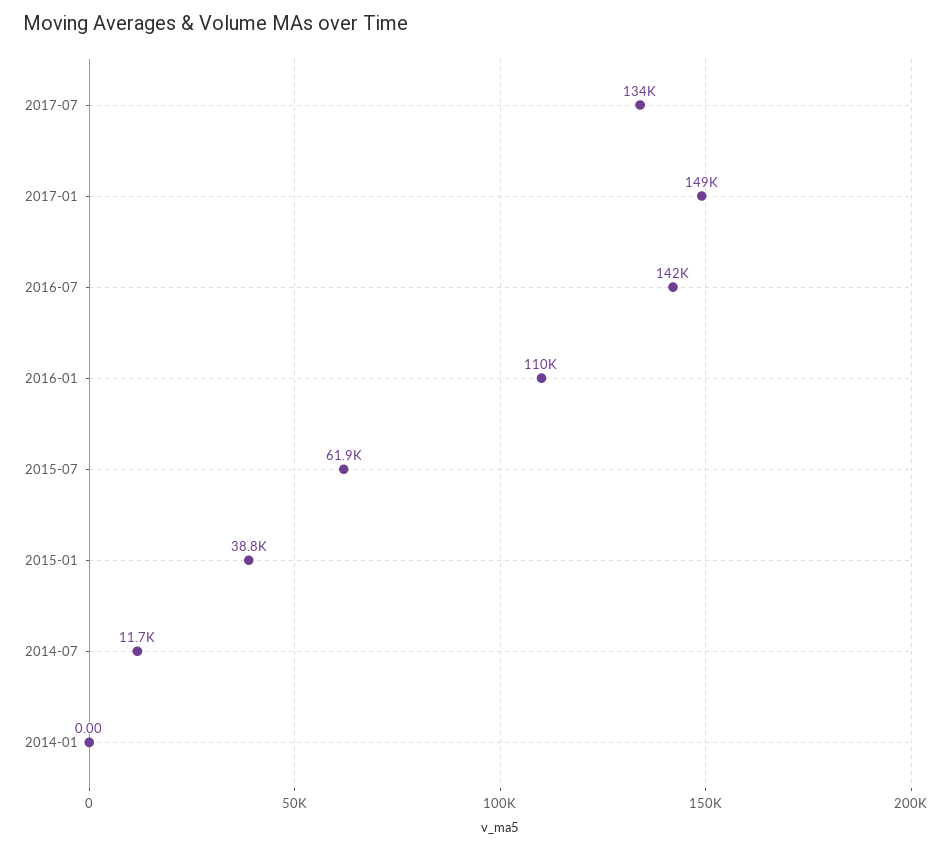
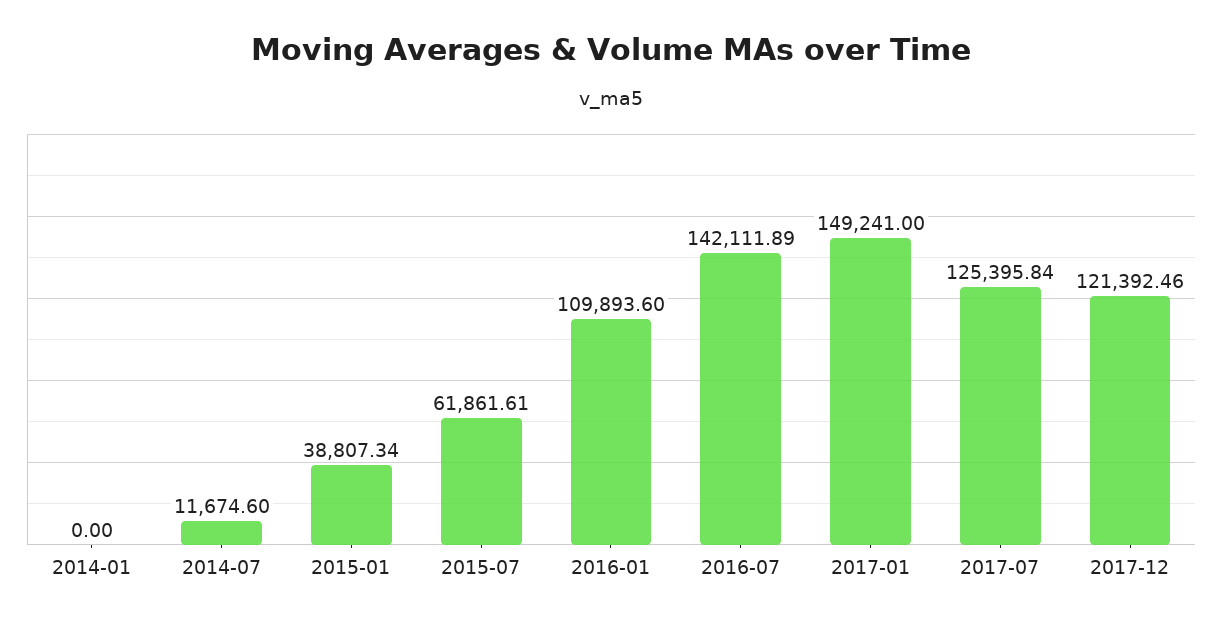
2017-07: 134000 -> 125395.84
2017-12: none -> 121392.46

